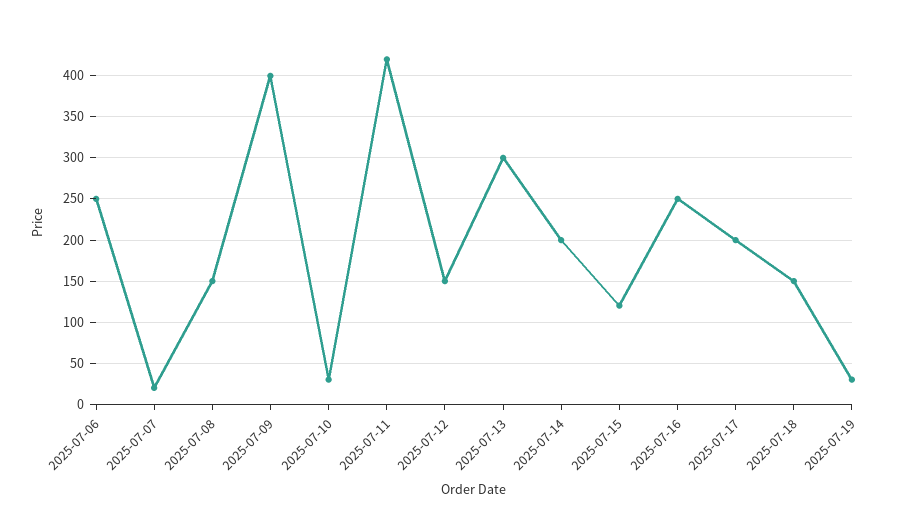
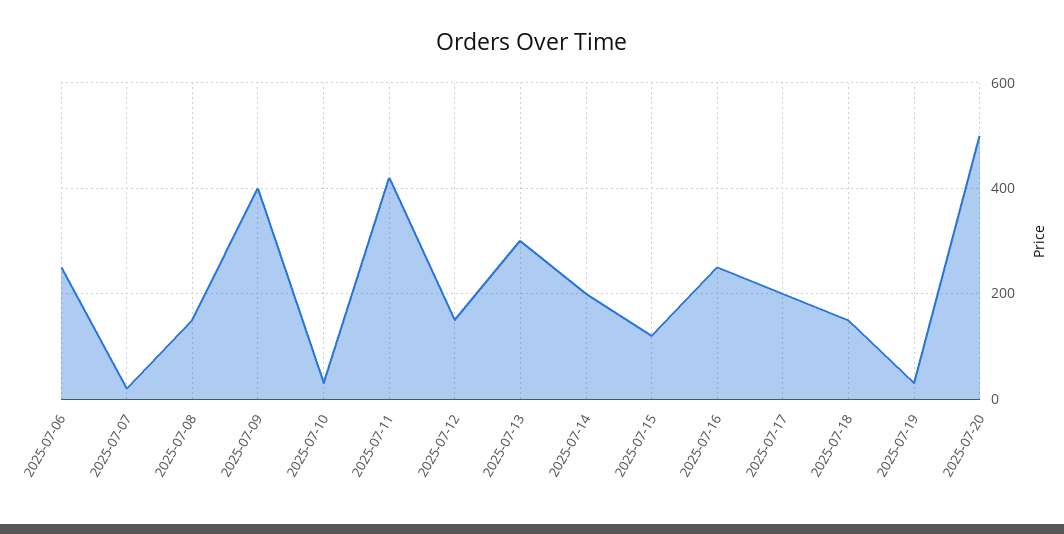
2025-07-20: none -> 500

